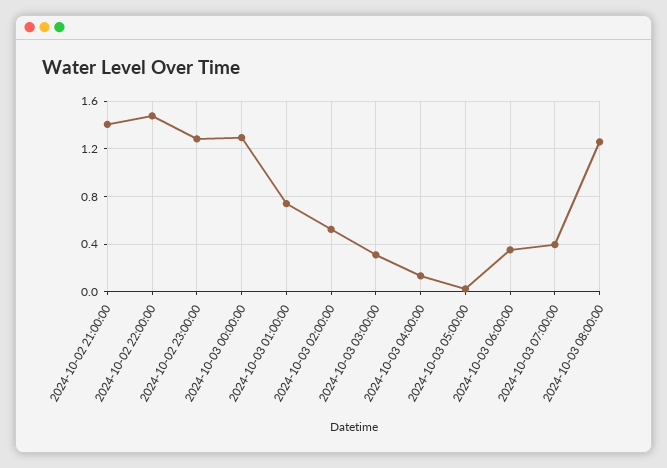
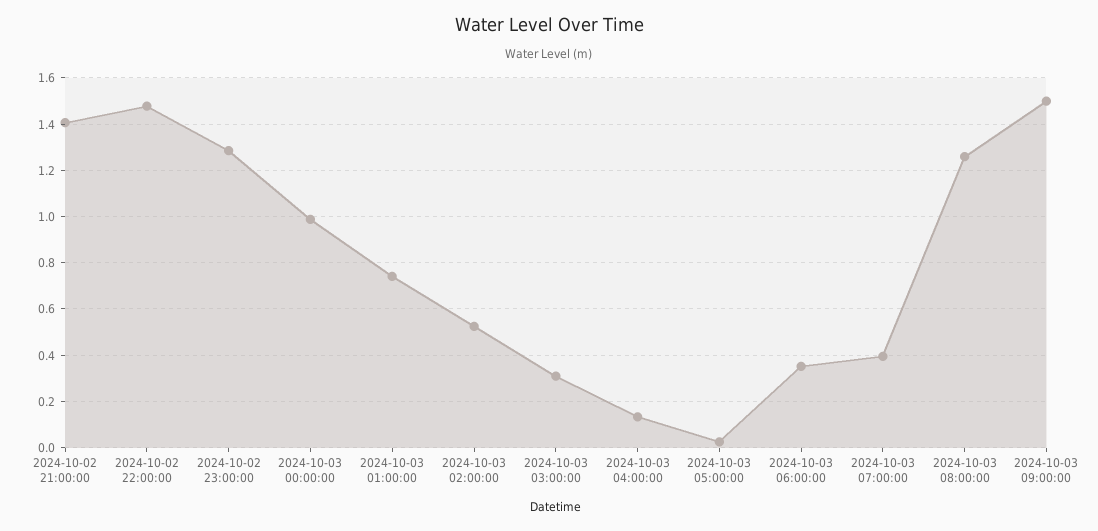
2024-10-03 00:00:00: 1.3 -> 1
2024-10-03 09:00:00: none -> 1.5

